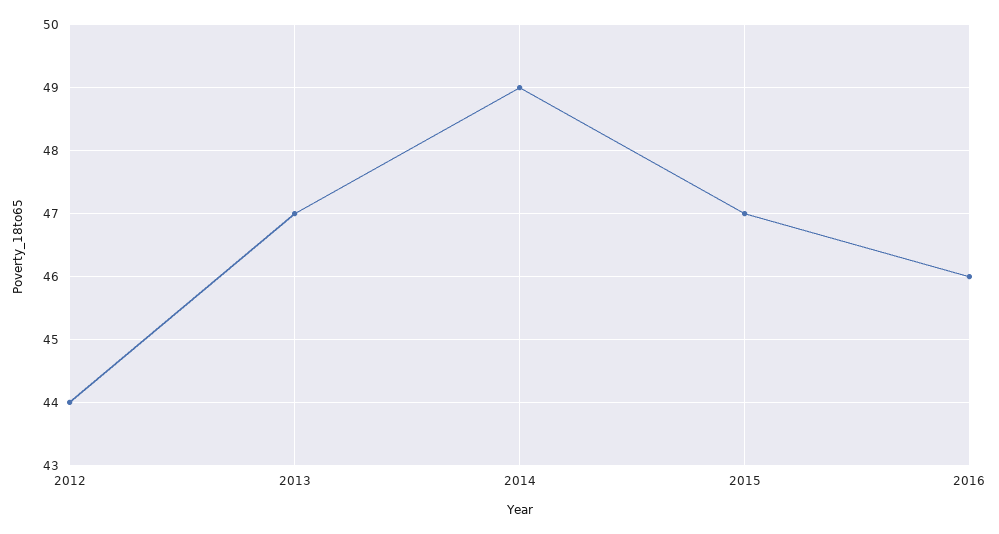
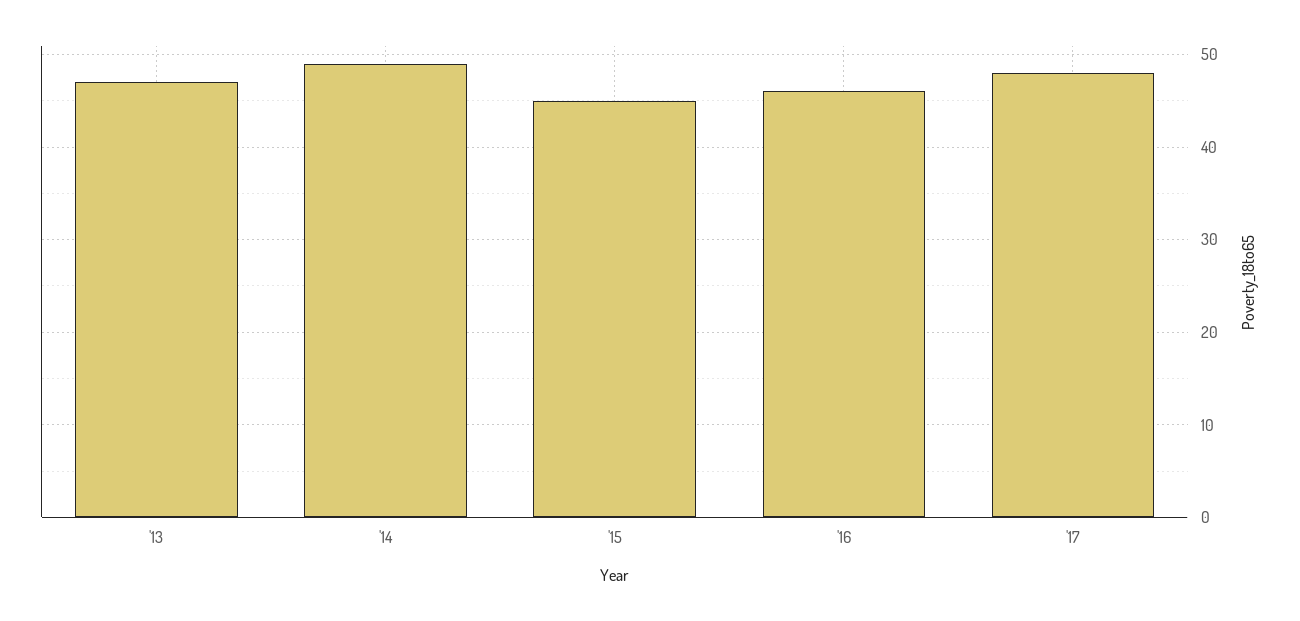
2012: 44 -> none
2015: 47 -> 45
'17: none -> 48

